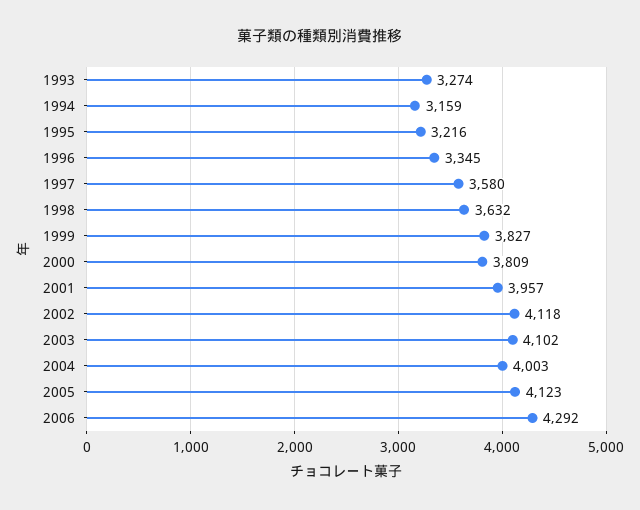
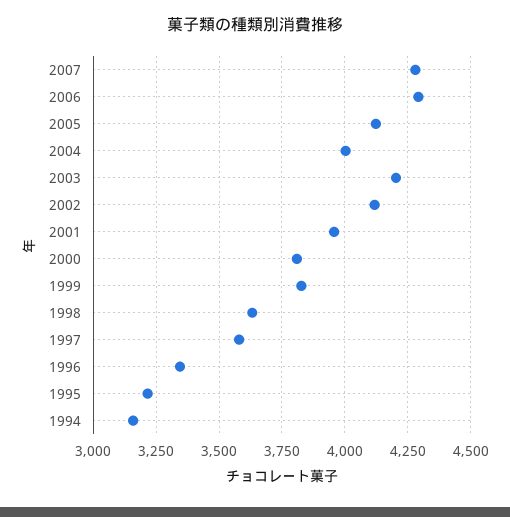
1993: 3274 -> none
2003: 4102 -> 4200
2007: none -> 4275

